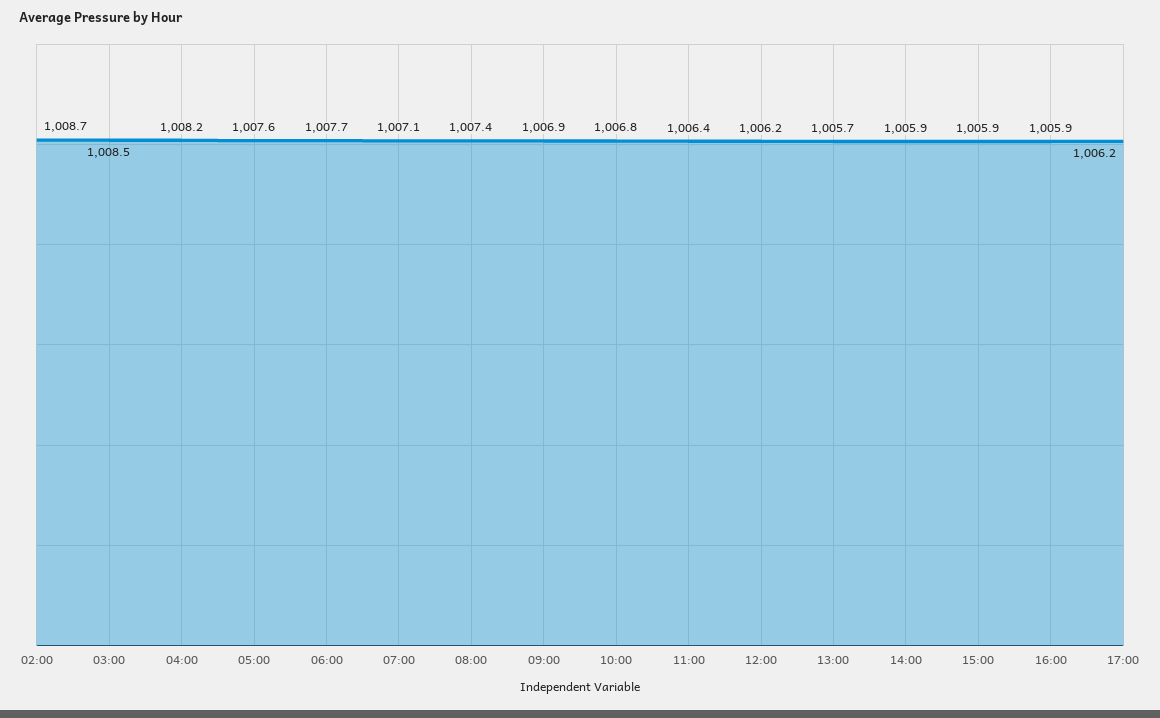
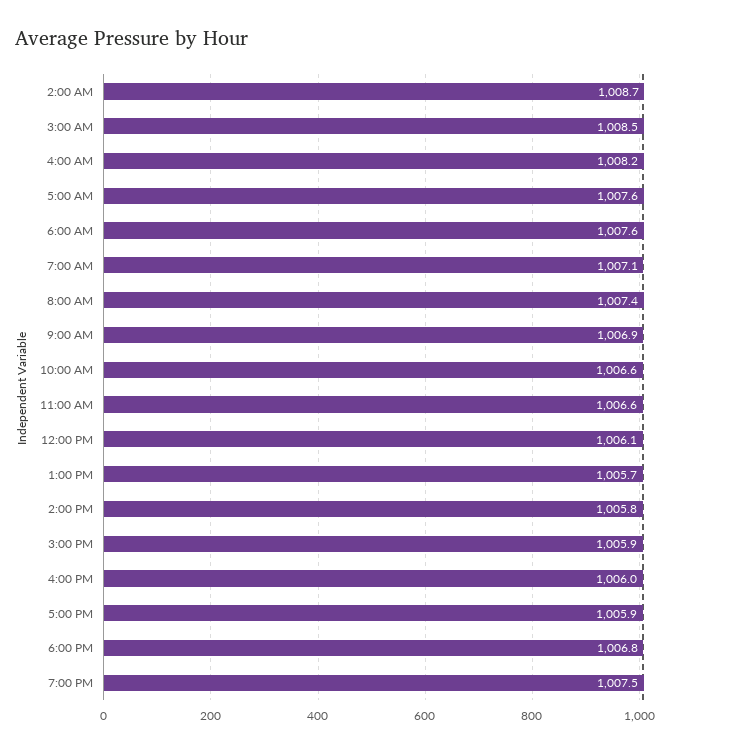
06:00: 1007.7 -> 1007.6
10:00: 1006.8 -> 1006.6
11:00: 1006.4 -> 1006.6
12:00: 1006.2 -> 1006.1
14:00: 1005.9 -> 1005.8
16:00: 1005.9 -> 1006
17:00: 1006.2 -> 1005.9
6:00 PM: none -> 1006.8
7:00 PM: none -> 1007.5

